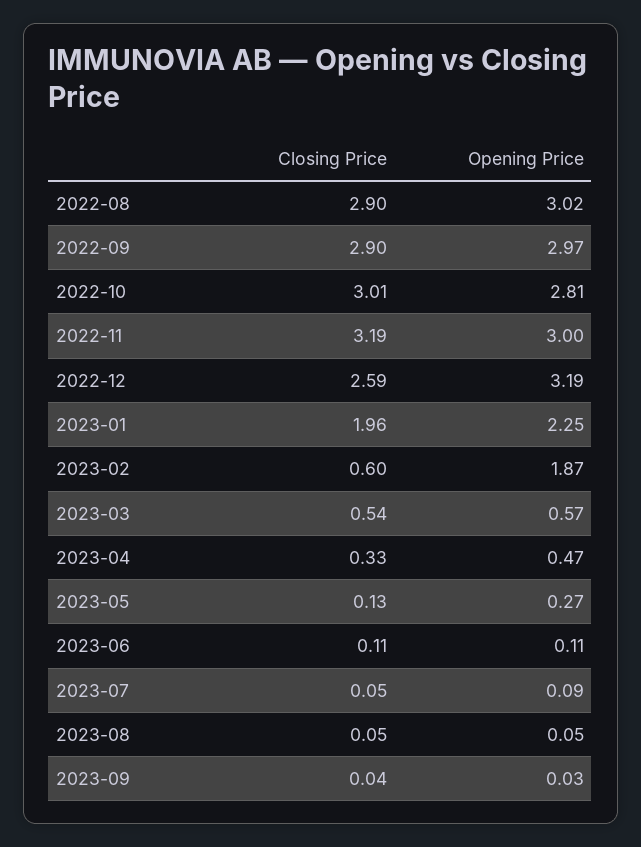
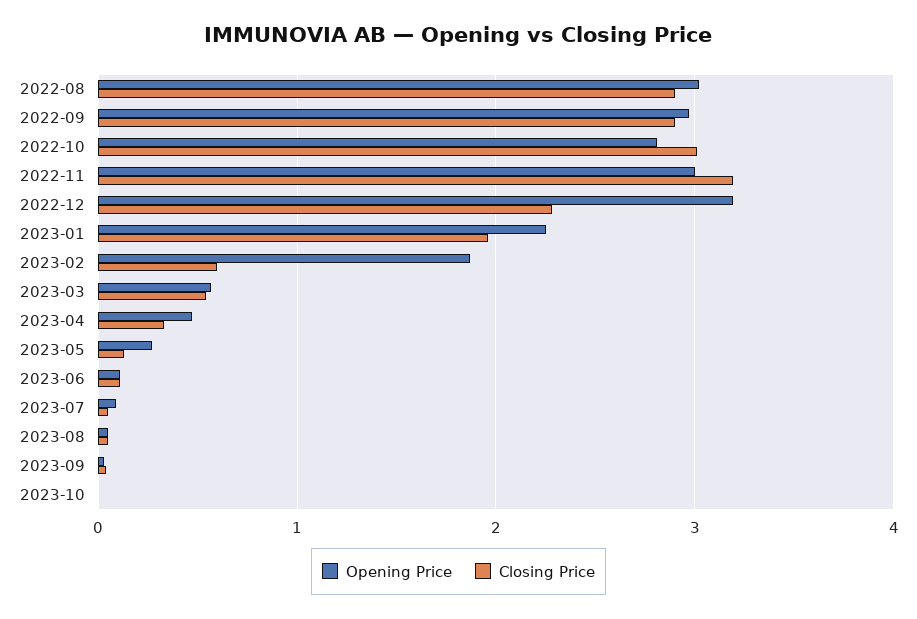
Closing Price, 2022-12: 2.59 -> 2.3
Opening Price, 2023-10: none -> 0
Closing Price, 2023-10: none -> 0

